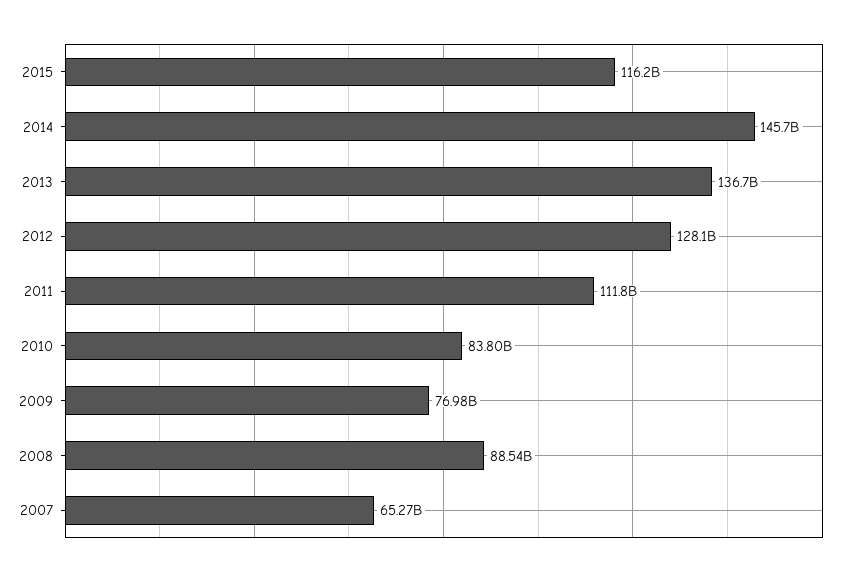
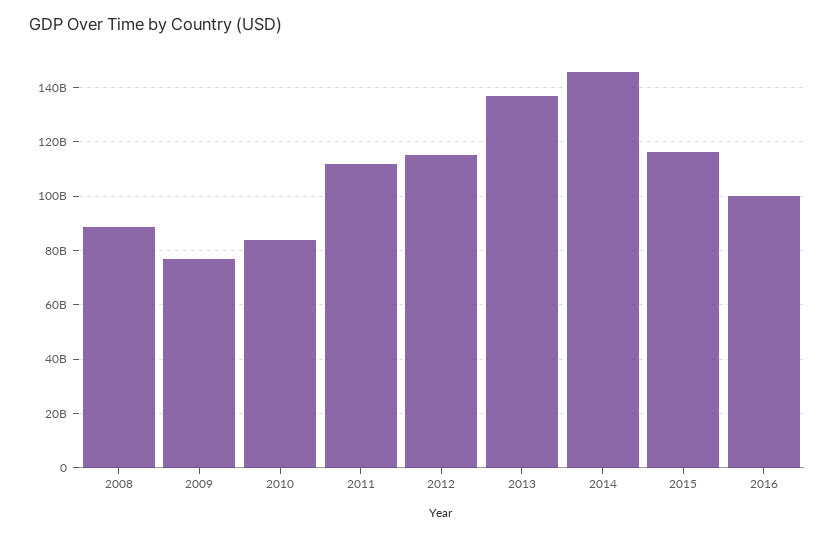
2012: 128100000000 -> 115000000000
2007: 65270000000 -> none
2016: none -> 100000000000

